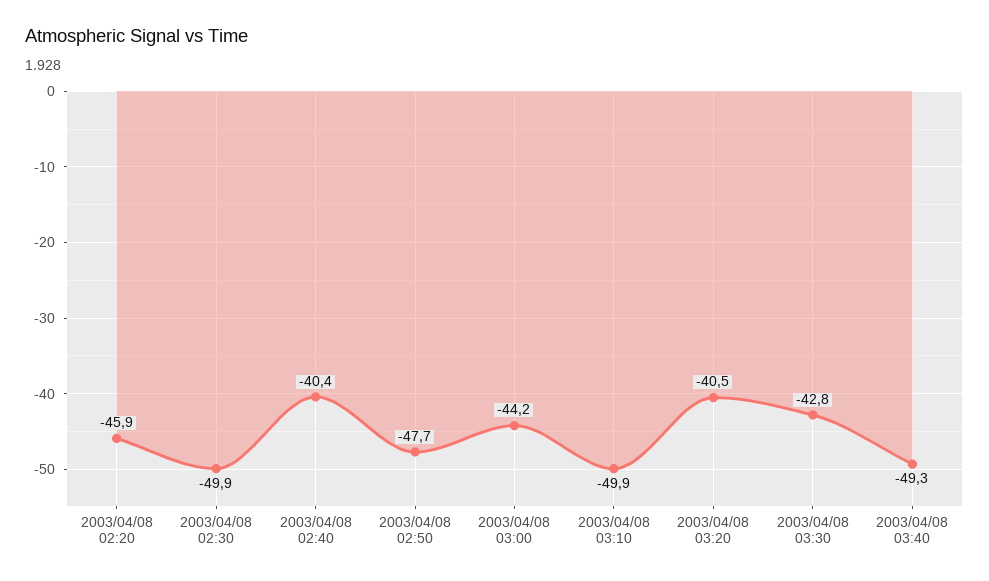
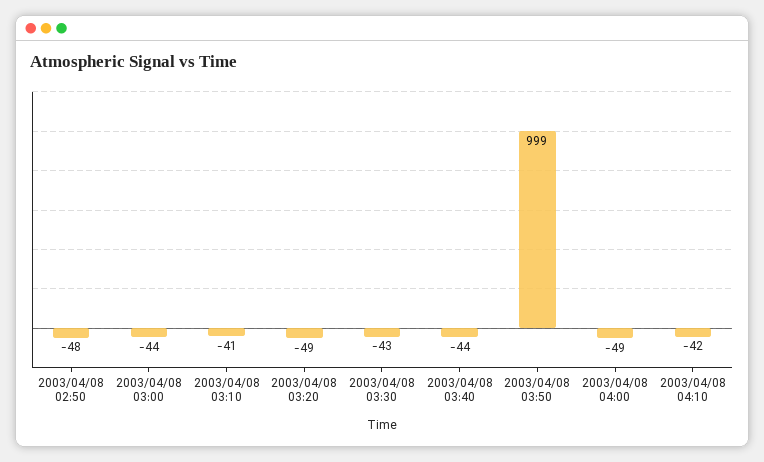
2003/04/08 02:20: -45.9 -> none
2003/04/08 02:30: -49.9 -> none
2003/04/08 02:40: -40.4 -> none
2003/04/08 03:10: -49.9 -> -41
2003/04/08 03:20: -40.5 -> -49
2003/04/08 03:40: -49.3 -> -44
2003/04/08 03:50: none -> 999
2003/04/08 04:00: none -> -49
2003/04/08 04:10: none -> -42

